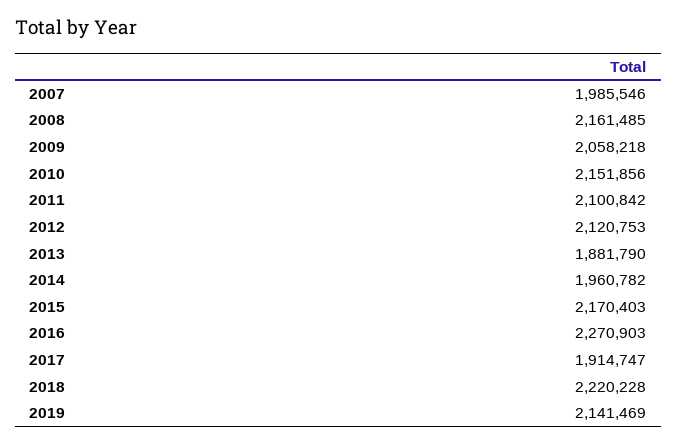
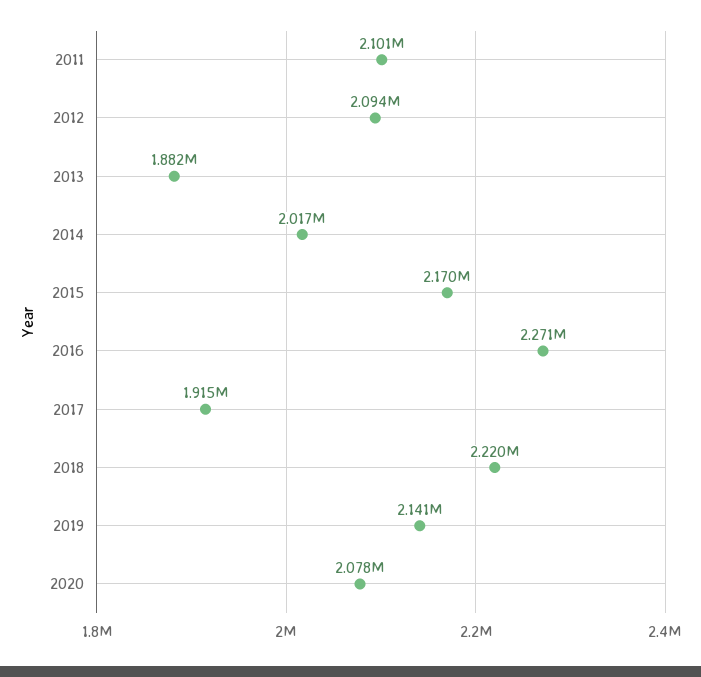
2007: 1985546 -> none
2008: 2161485 -> none
2009: 2058218 -> none
2010: 2151856 -> none
2012: 2120753 -> 2094000
2014: 1960782 -> 2017000
2020: none -> 2078000

